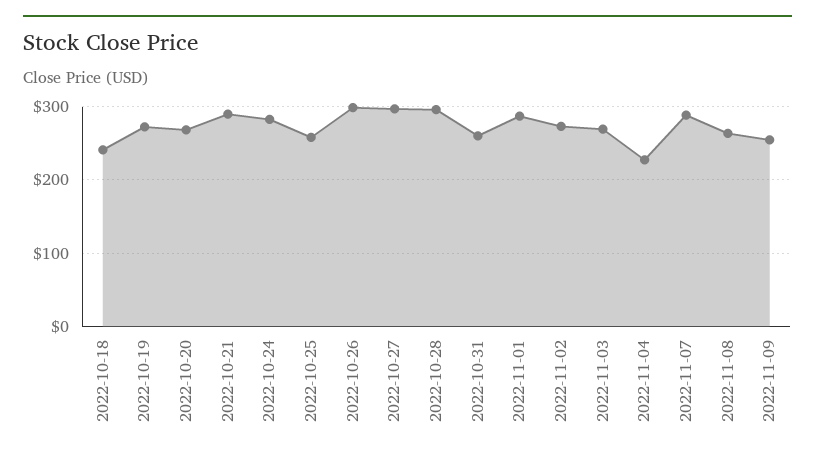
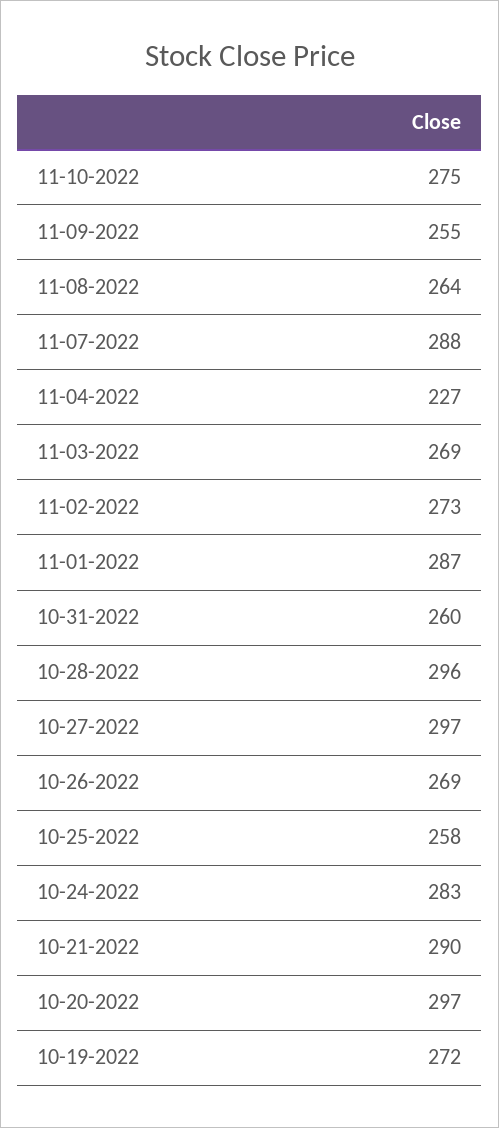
2022-10-18: 240 -> none
2022-10-20: 270 -> 297
2022-10-26: 300 -> 269
11-10-2022: none -> 275

